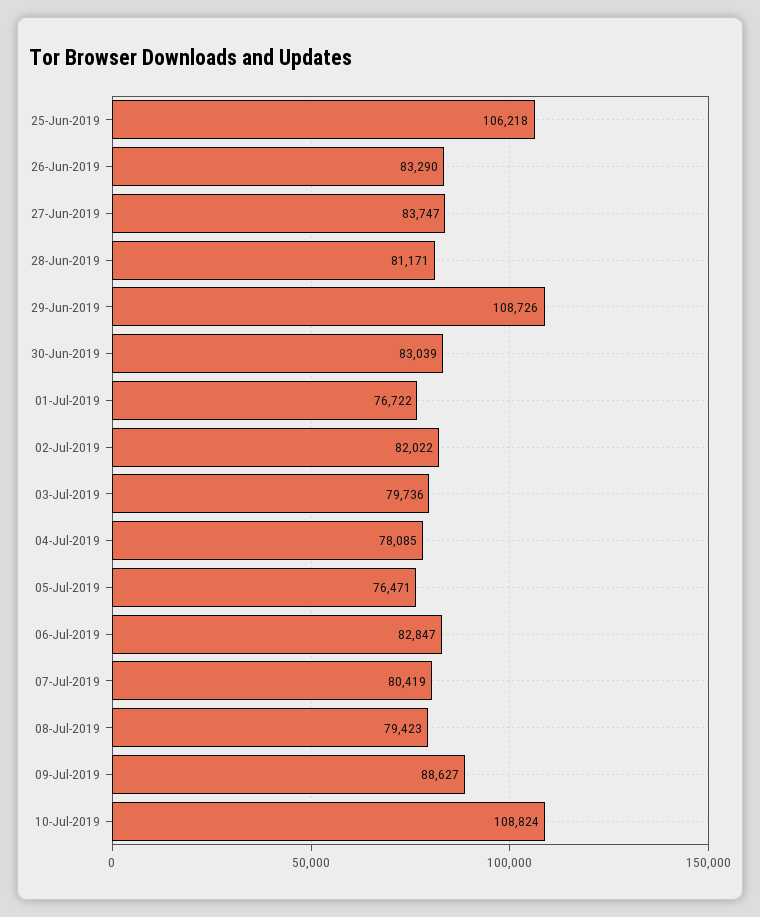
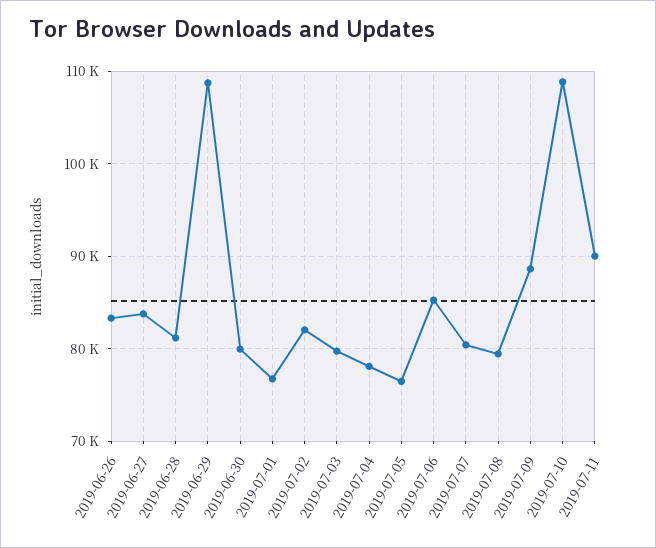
25-Jun-2019: 106218 -> none
30-Jun-2019: 83039 -> 80000
06-Jul-2019: 82847 -> 85000
2019-07-11: none -> 90000

